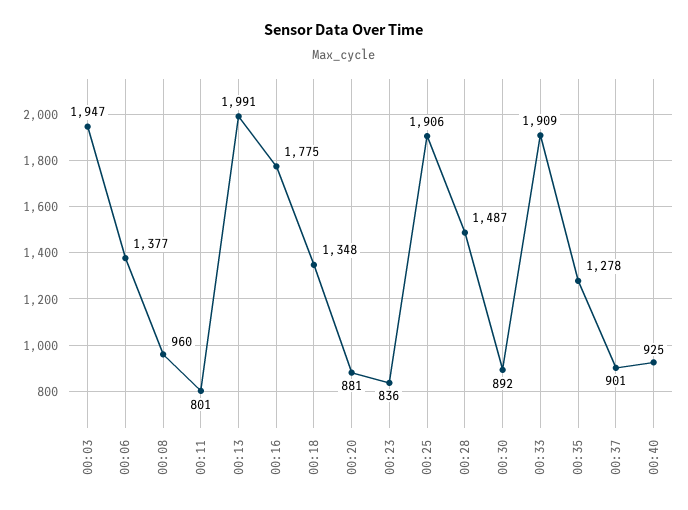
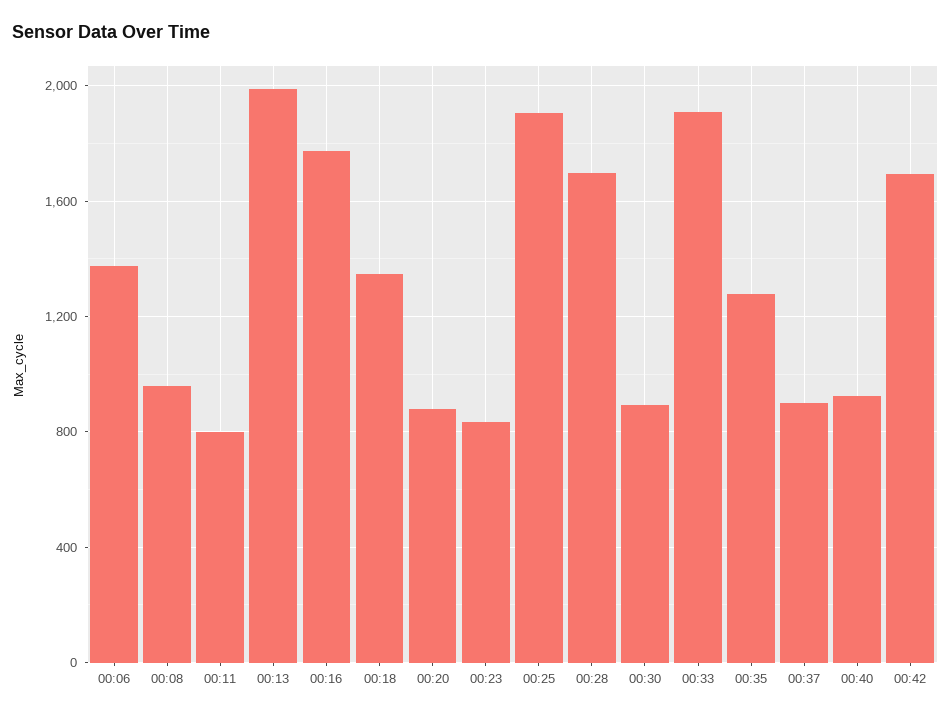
00:03: 1947 -> none
00:28: 1487 -> 1700
00:42: none -> 1700

